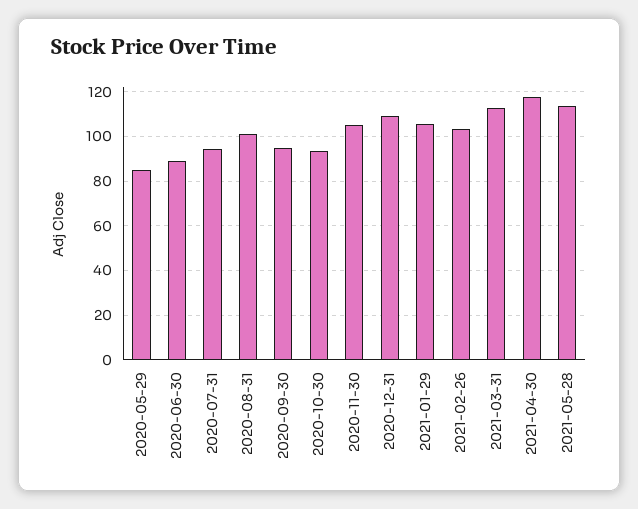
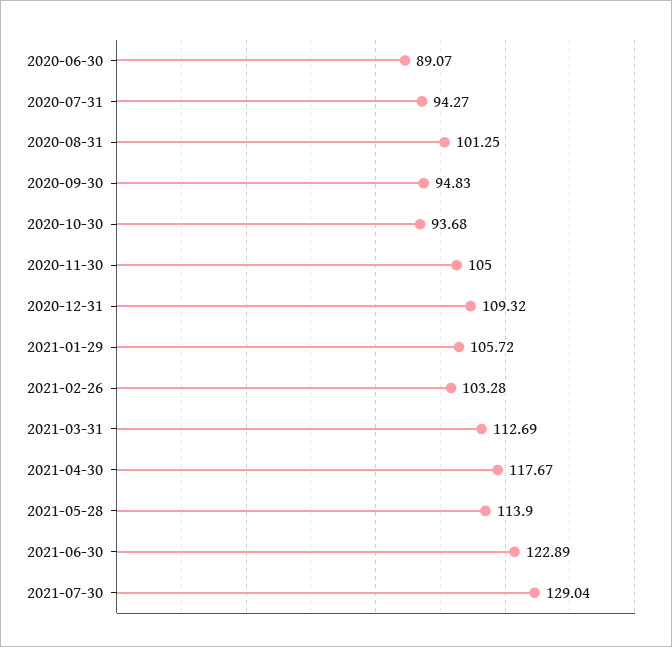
2020-05-29: 85 -> none
2021-06-30: none -> 122.89
2021-07-30: none -> 129.04

